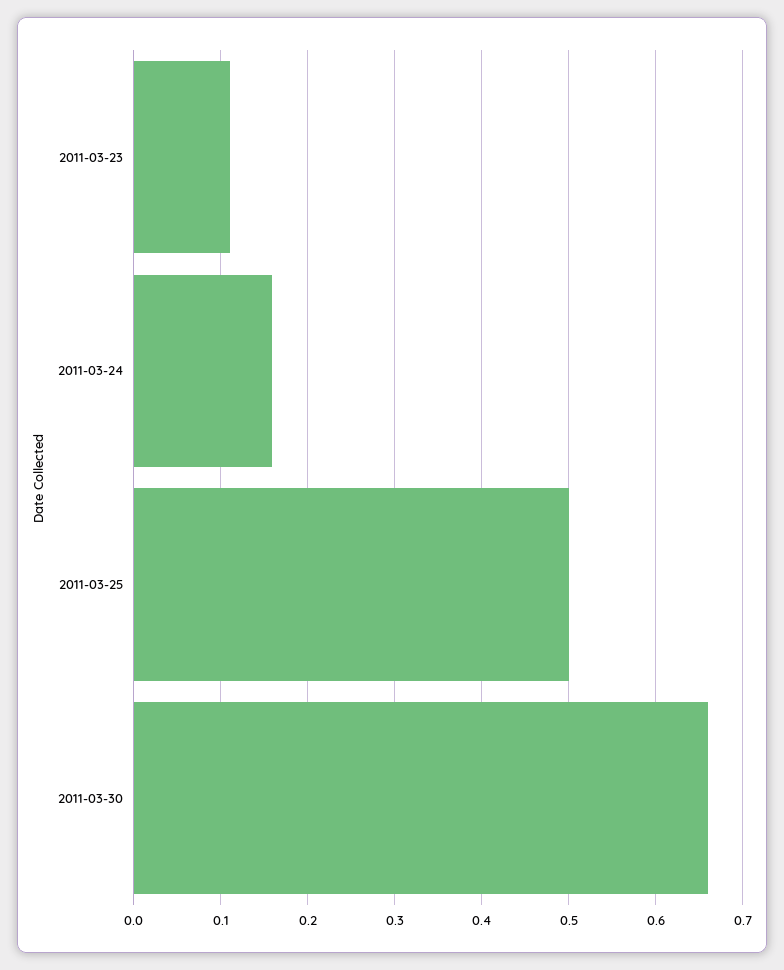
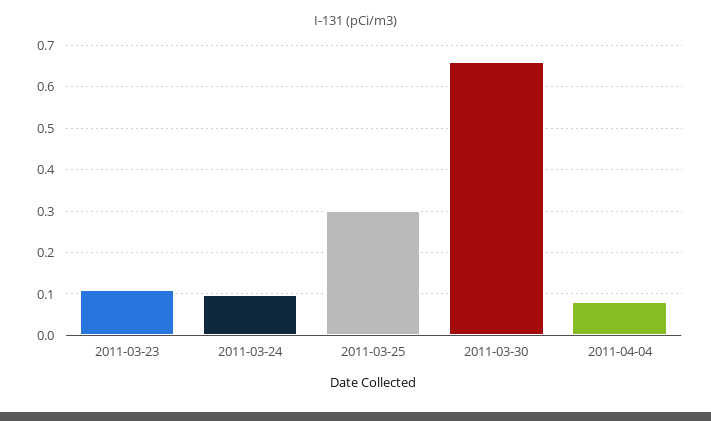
2011-03-24: 0.16 -> 0.1
2011-03-25: 0.5 -> 0.3
2011-04-04: none -> 0.08

